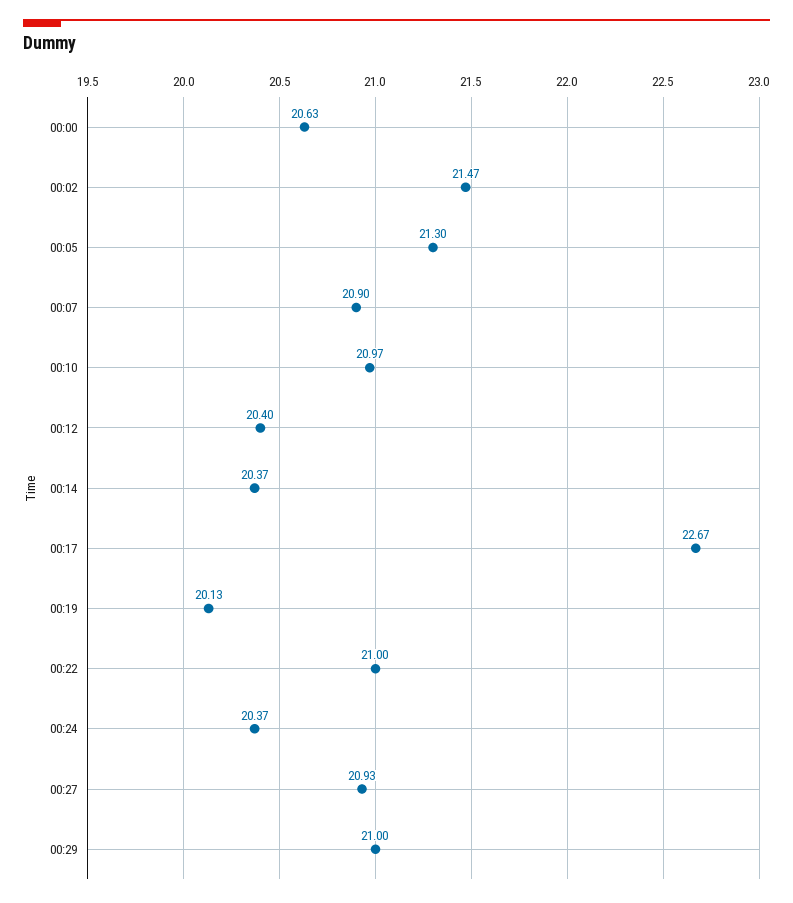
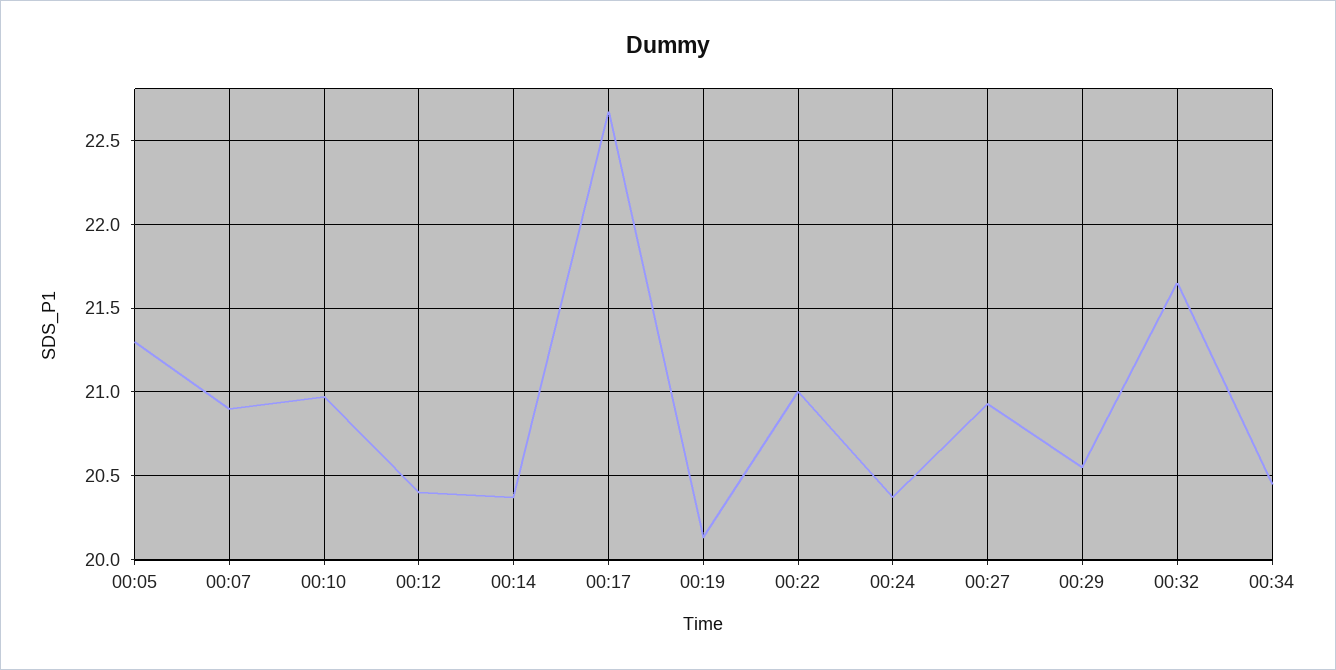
00:00: 20.63 -> none
00:02: 21.47 -> none
00:29: 21 -> 20.55
00:32: none -> 21.65
00:34: none -> 20.45

